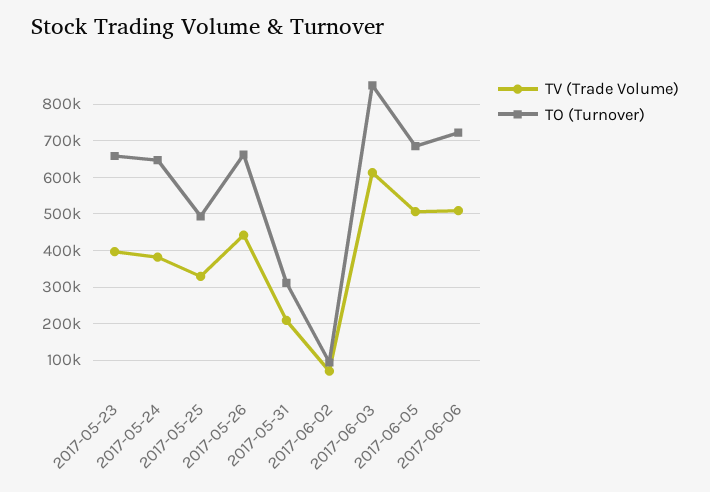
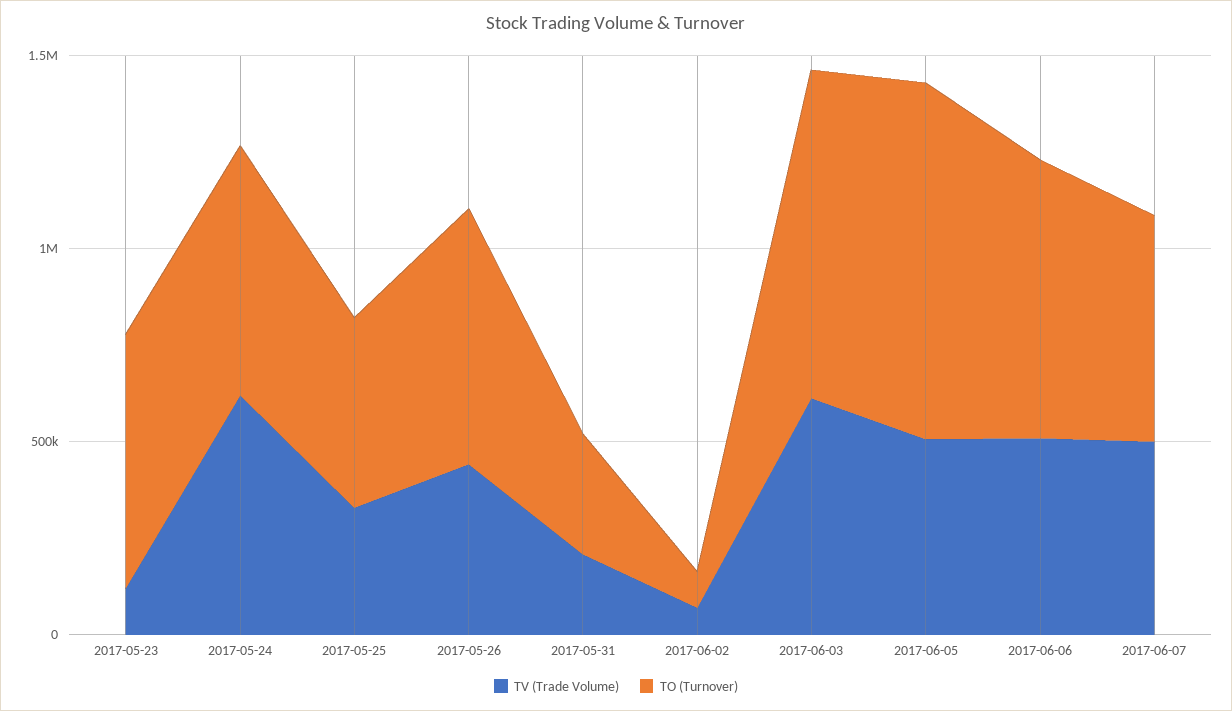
TV (Trade Volume), 2017-05-23: 400000 -> 100000
TV (Trade Volume), 2017-05-24: 380000 -> 600000
TO (Turnover), 2017-06-05: 680000 -> 900000
TV (Trade Volume), 2017-06-07: none -> 500000
TO (Turnover), 2017-06-07: none -> 600000

